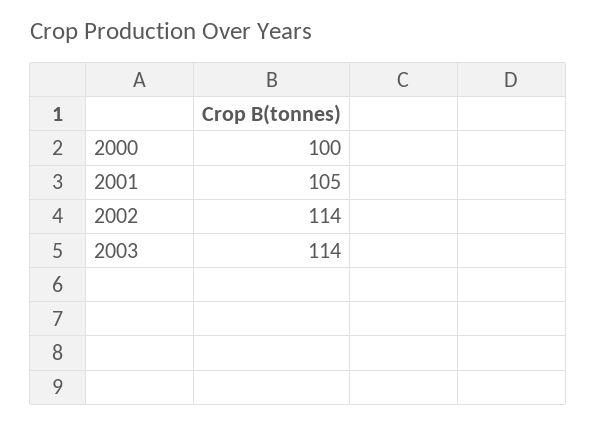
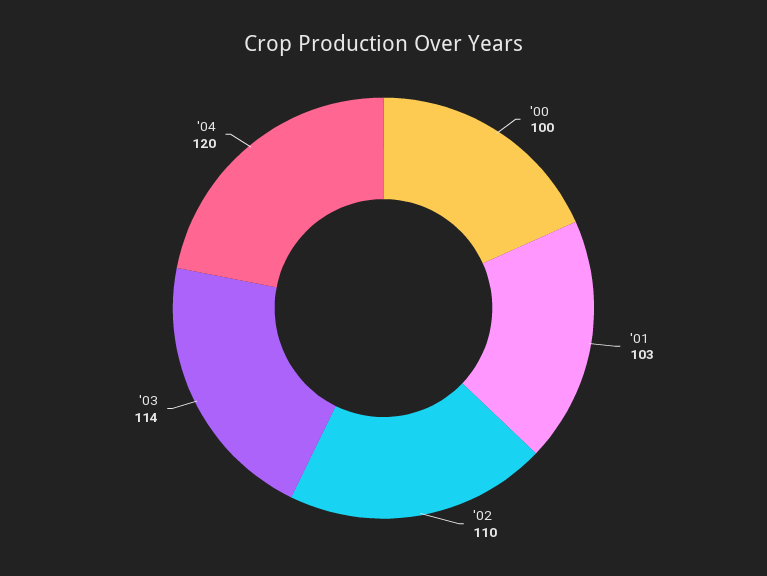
2001: 105 -> 103
2002: 114 -> 110
'04: none -> 120

